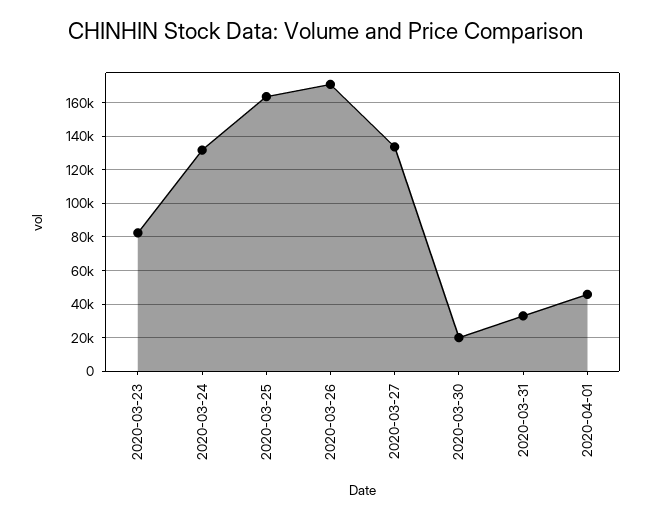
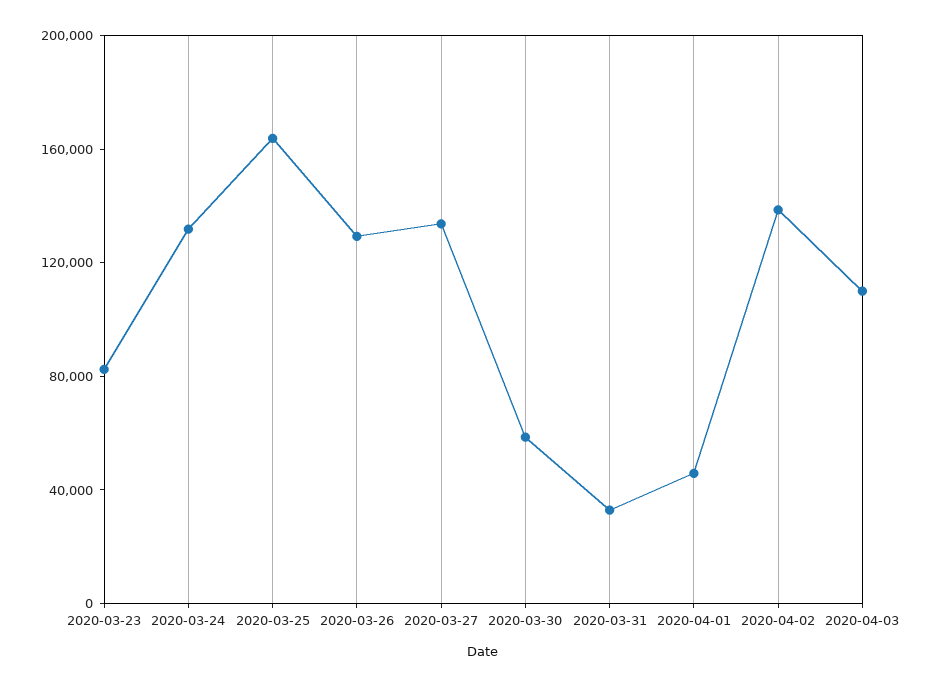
2020-03-26: 170000 -> 130000
2020-03-30: 20000 -> 60000
2020-04-02: none -> 140000
2020-04-03: none -> 110000

